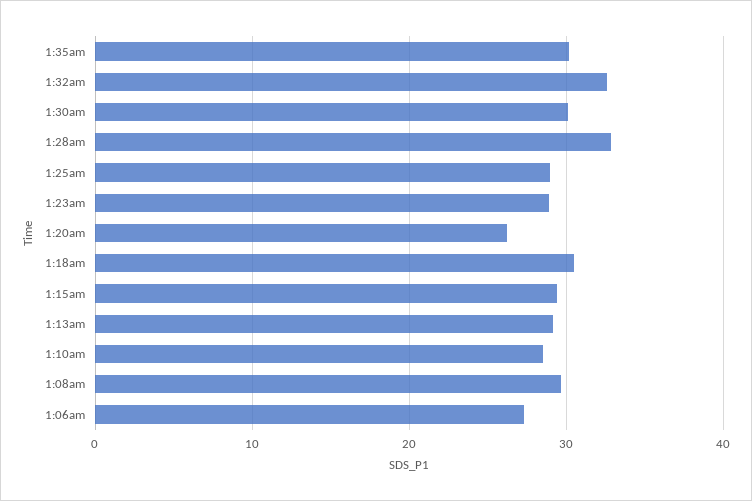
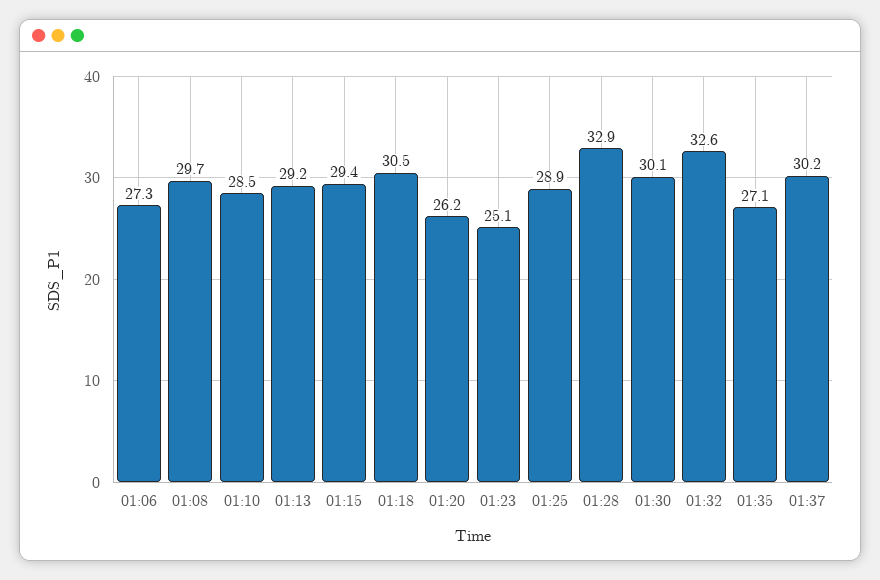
1:35am: 30 -> 27.1
1:23am: 29 -> 25.1
01:37: none -> 30.2

